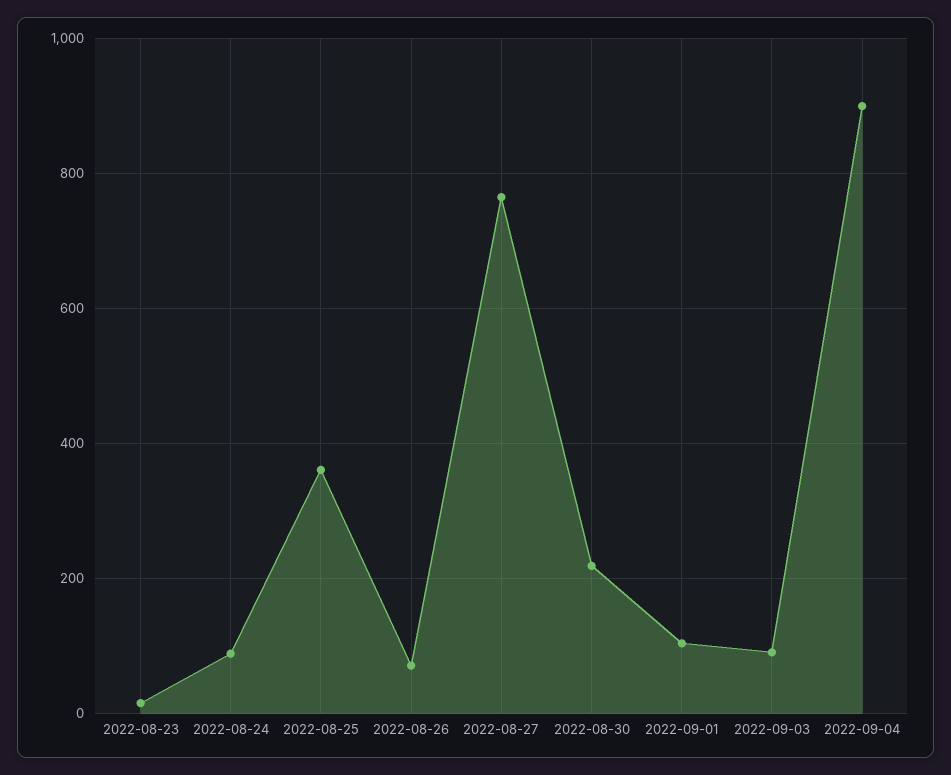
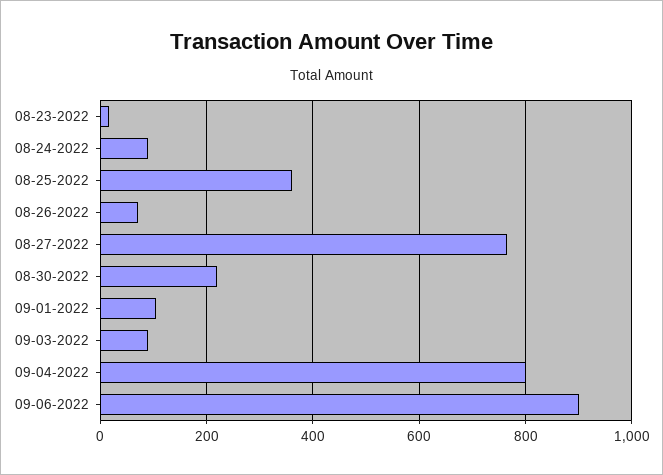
2022-09-04: 900 -> 800
09-06-2022: none -> 900

